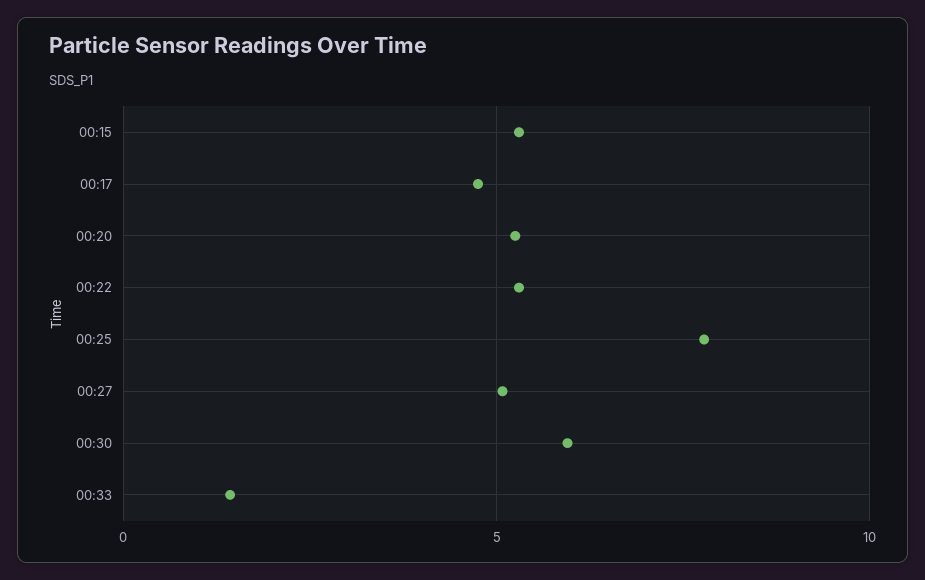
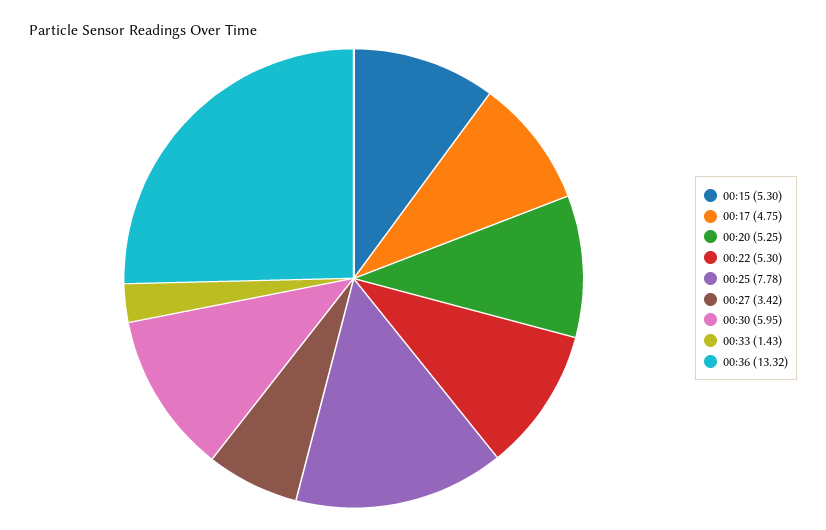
00:27: 5 -> 3.42
00:36: none -> 13.32

